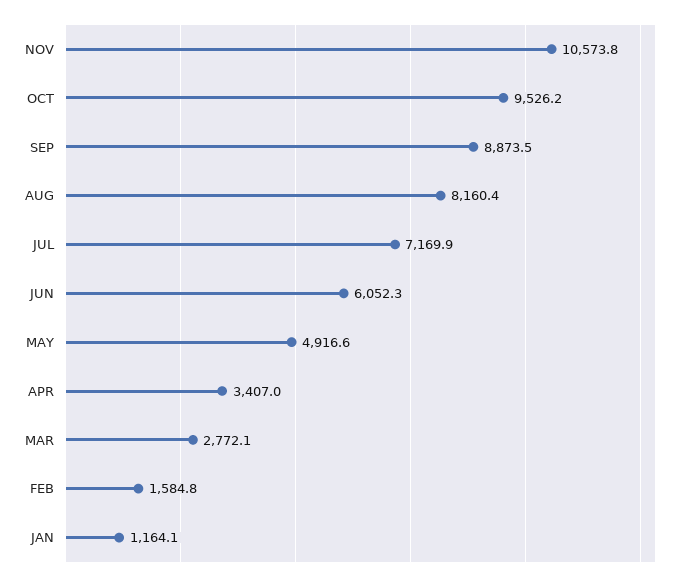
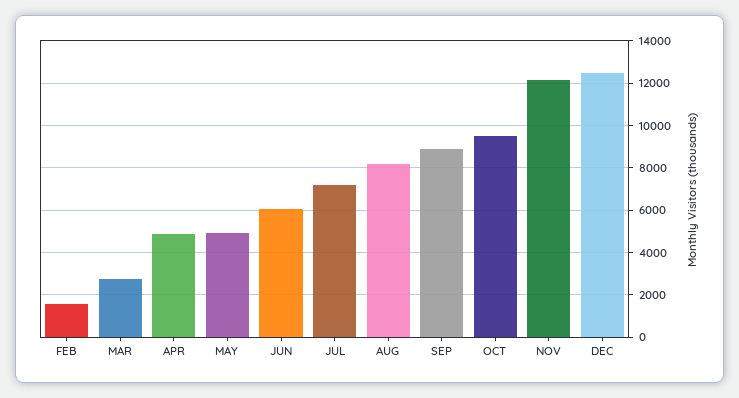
NOV: 10573.8 -> 12000
APR: 3407 -> 5000
JAN: 1164.1 -> none
DEC: none -> 12500

